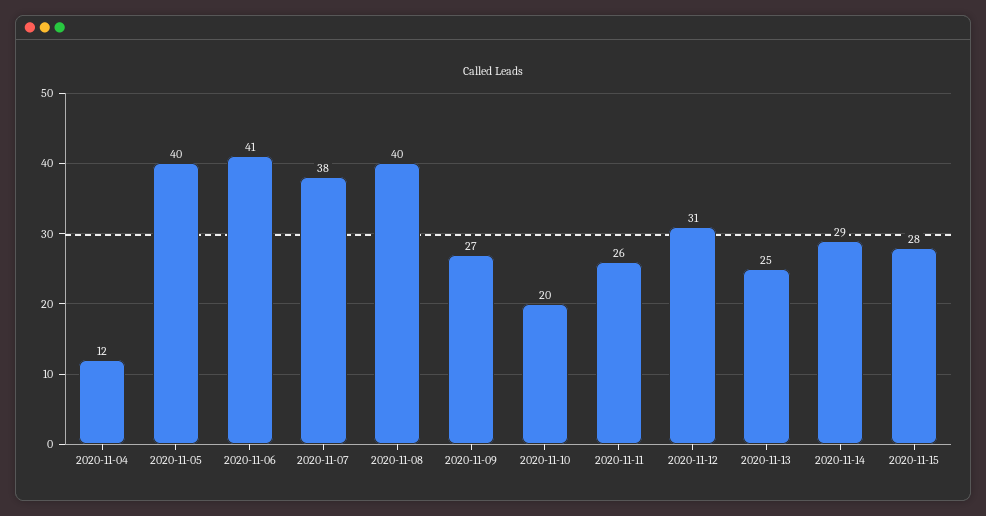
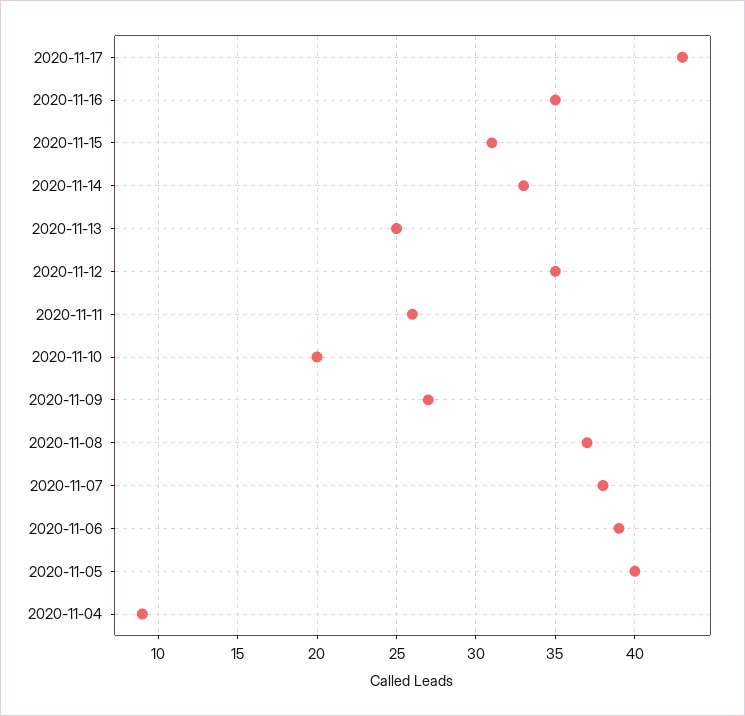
2020-11-04: 12 -> 9
2020-11-06: 41 -> 39
2020-11-08: 40 -> 37
2020-11-12: 31 -> 35
2020-11-14: 29 -> 33
2020-11-15: 28 -> 31
2020-11-17: none -> 43
2020-11-16: none -> 35

